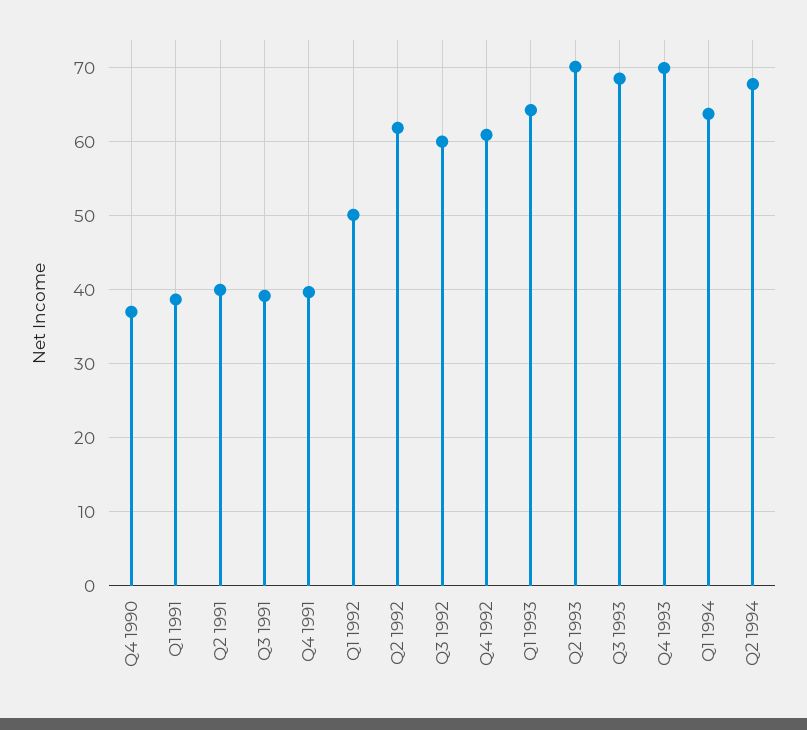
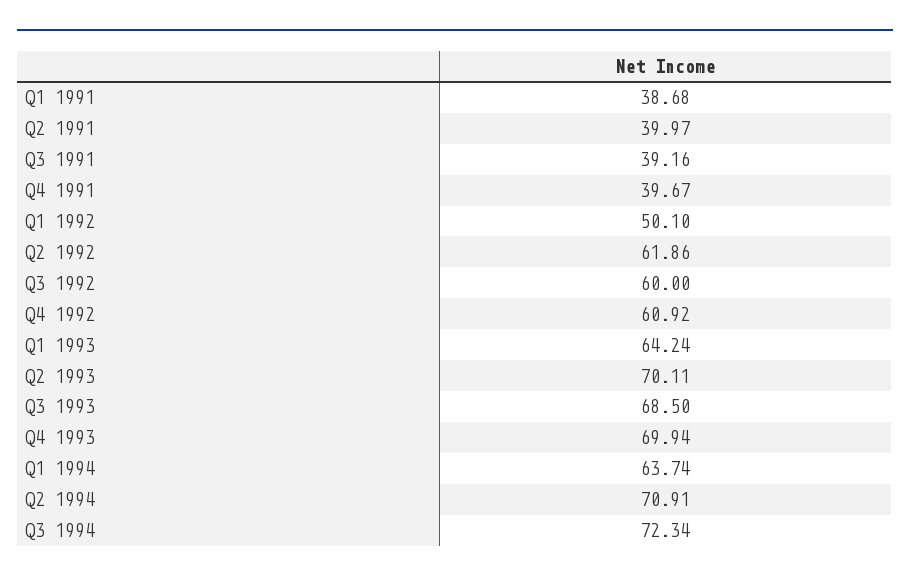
Q4 1990: 37 -> none
Q2 1994: 68 -> 70.91
Q3 1994: none -> 72.34

